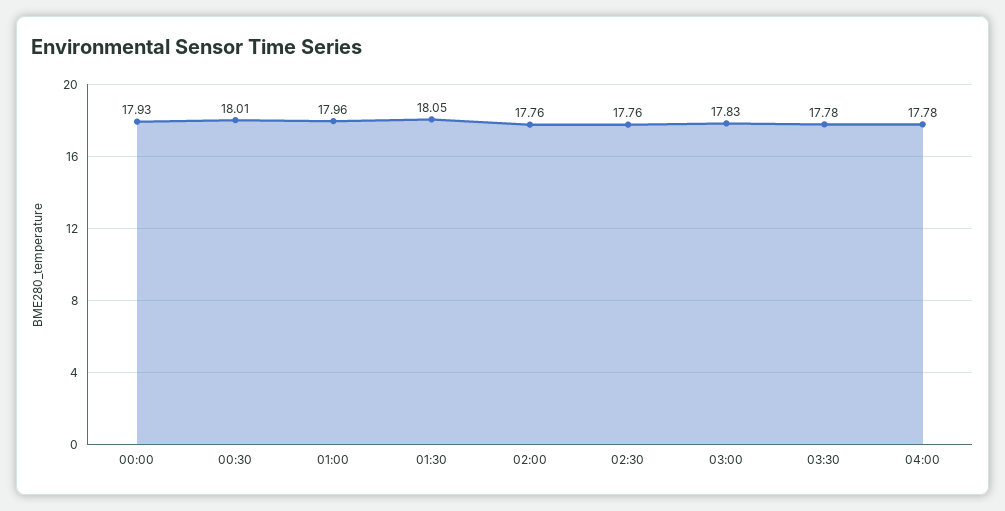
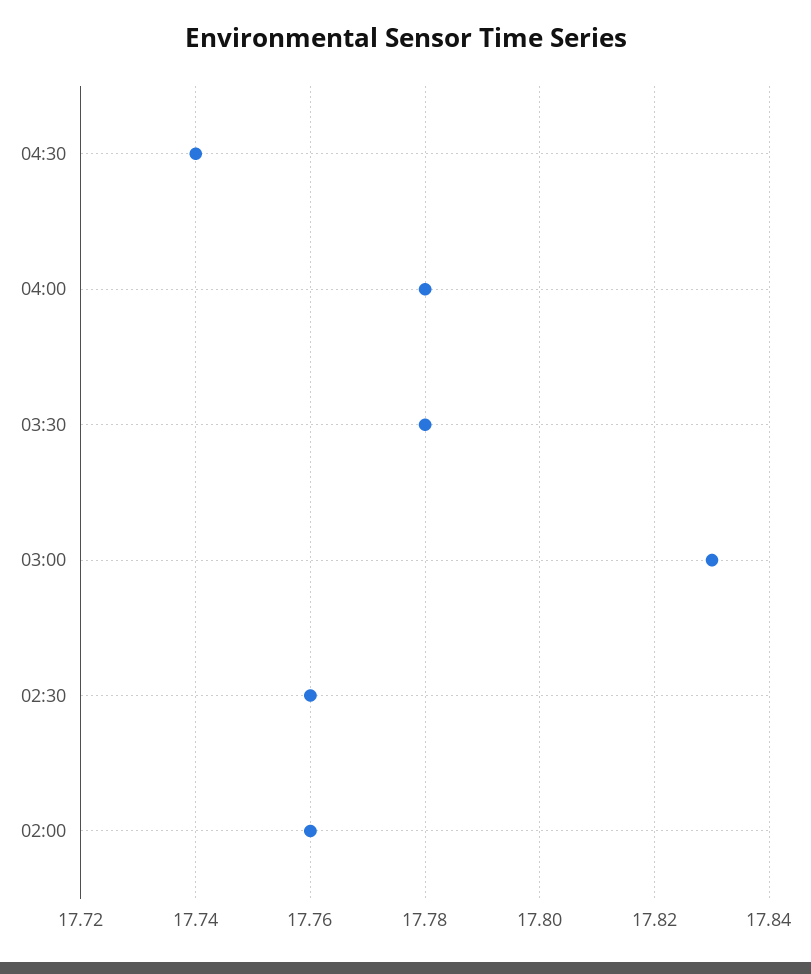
00:00: 17.93 -> none
00:30: 18.01 -> none
01:00: 17.96 -> none
01:30: 18.05 -> none
04:30: none -> 17.74

